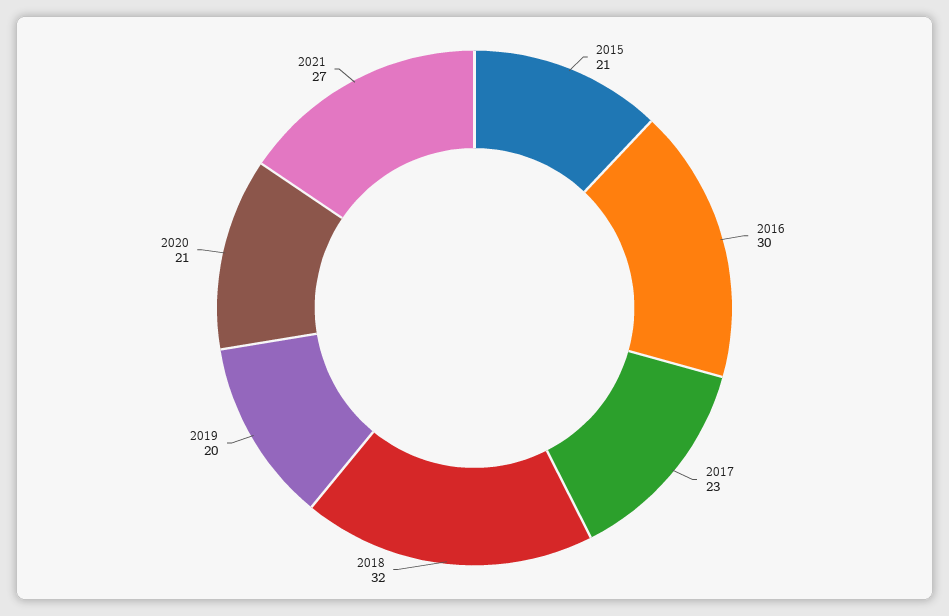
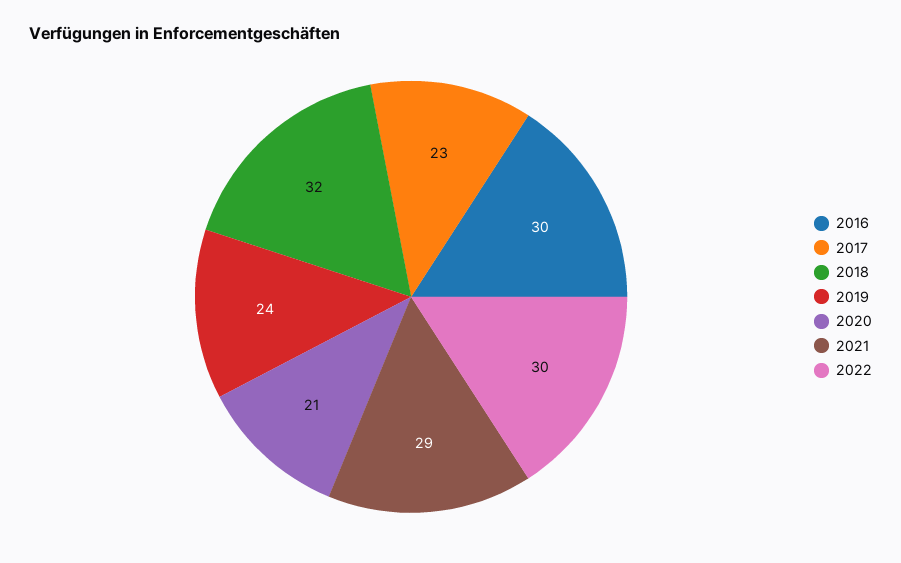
2015: 21 -> none
2019: 20 -> 24
2021: 27 -> 29
2022: none -> 30

